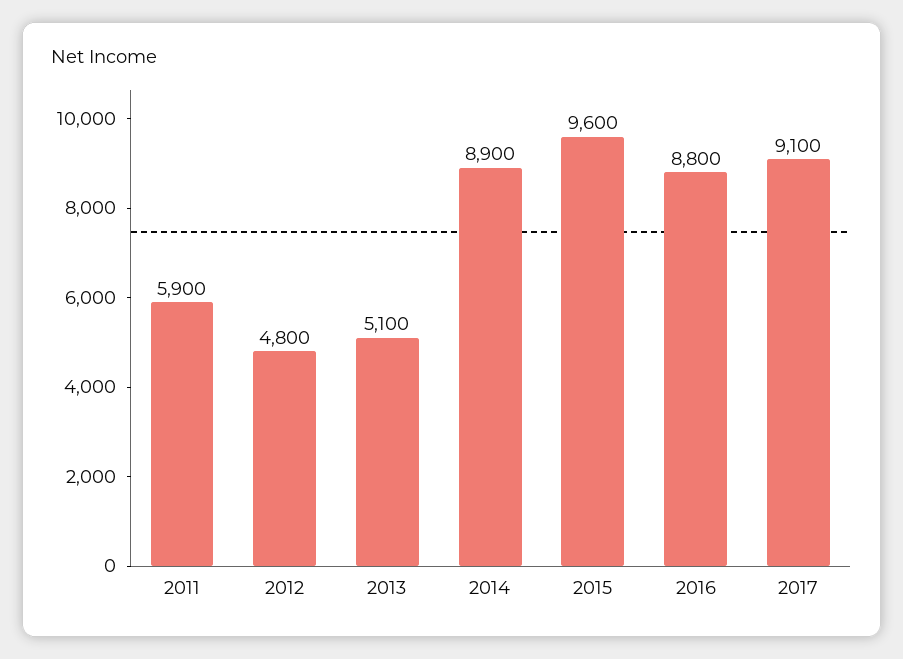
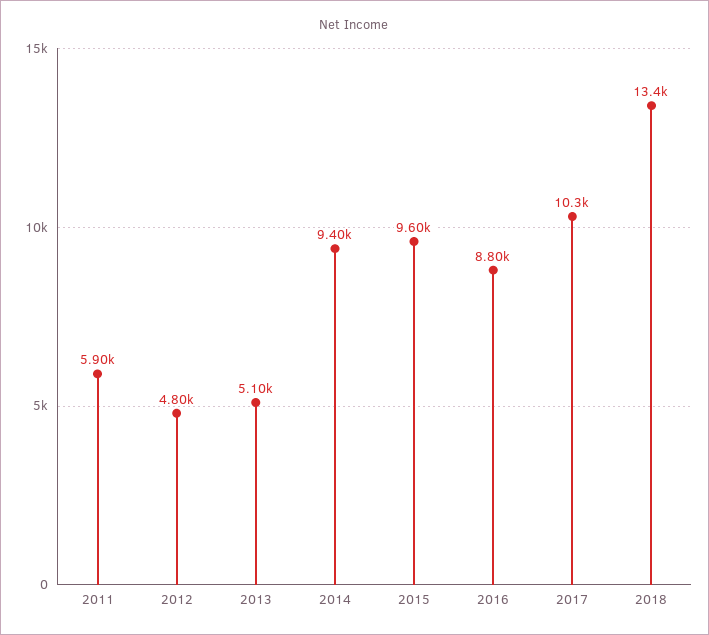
2014: 8900 -> 9400
2017: 9100 -> 10300
2018: none -> 13400

